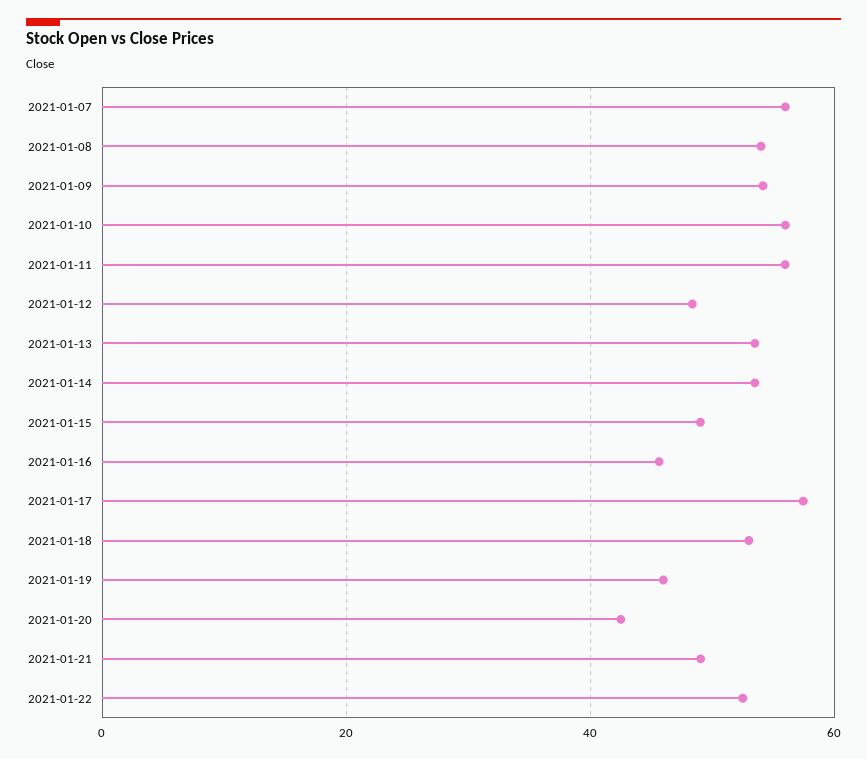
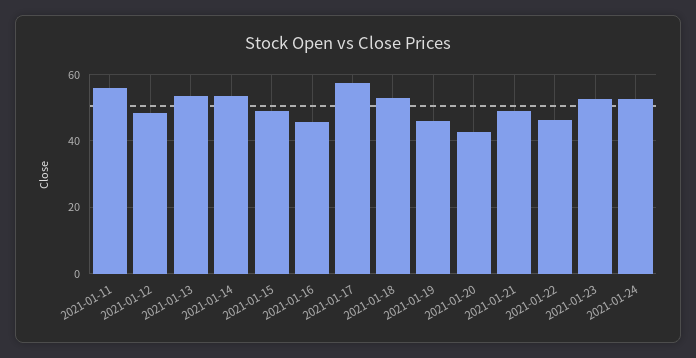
2021-01-07: 56 -> none
2021-01-08: 54 -> none
2021-01-09: 54 -> none
2021-01-10: 56 -> none
2021-01-22: 52 -> 46
2021-01-23: none -> 52
2021-01-24: none -> 52

